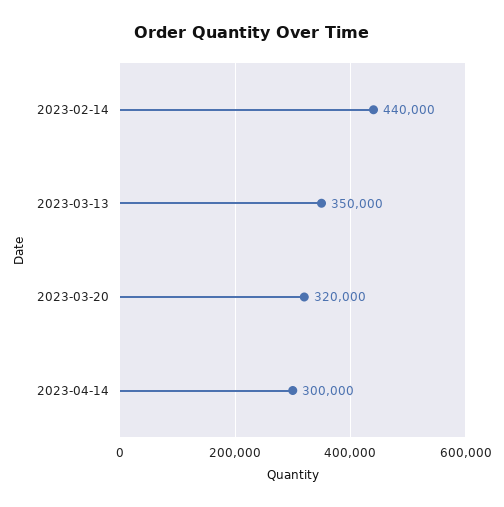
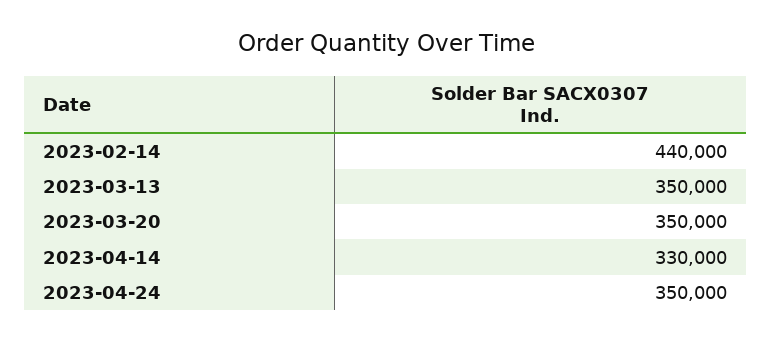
2023-03-20: 320000 -> 350000
2023-04-14: 300000 -> 330000
2023-04-24: none -> 350000

